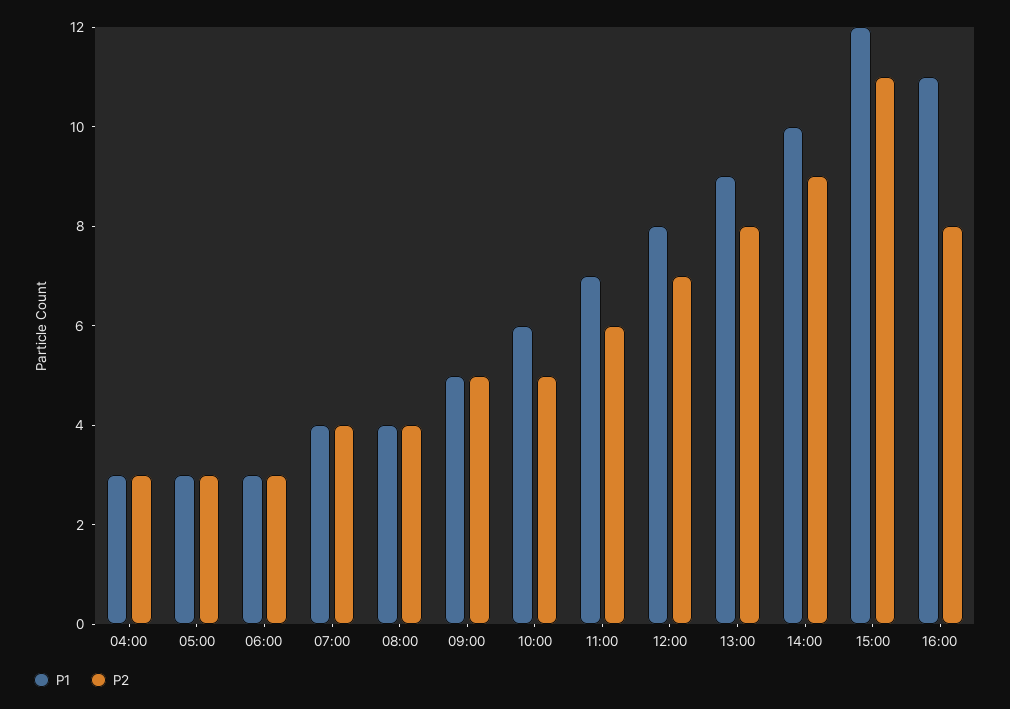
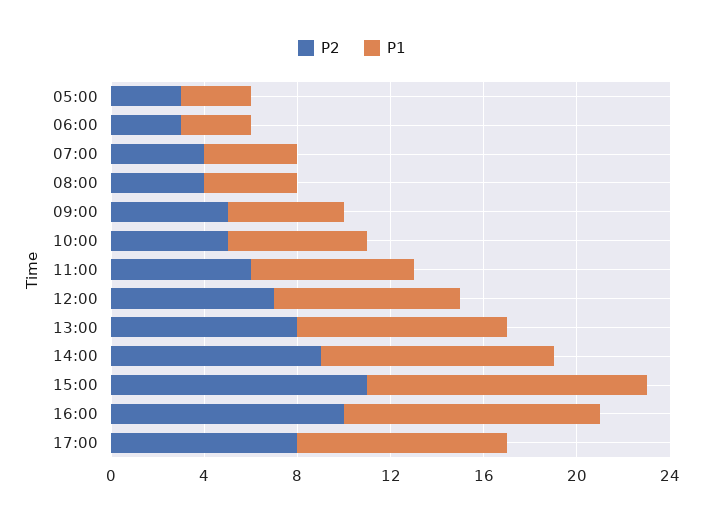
P1, 04:00: 3 -> none
P2, 04:00: 3 -> none
P2, 16:00: 8 -> 10
P2, 17:00: none -> 8
P1, 17:00: none -> 9

